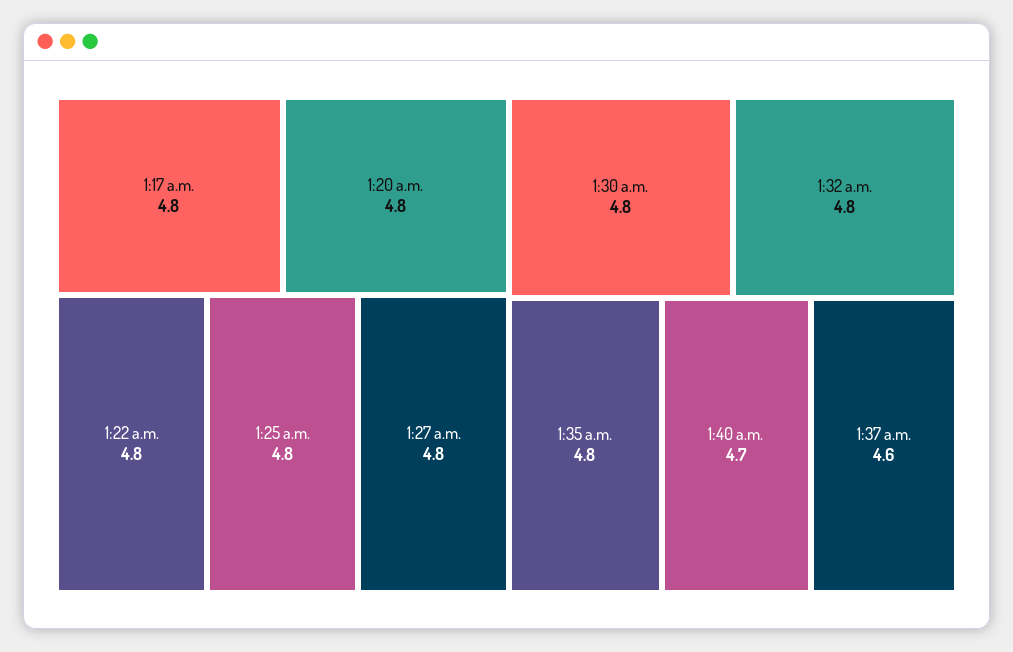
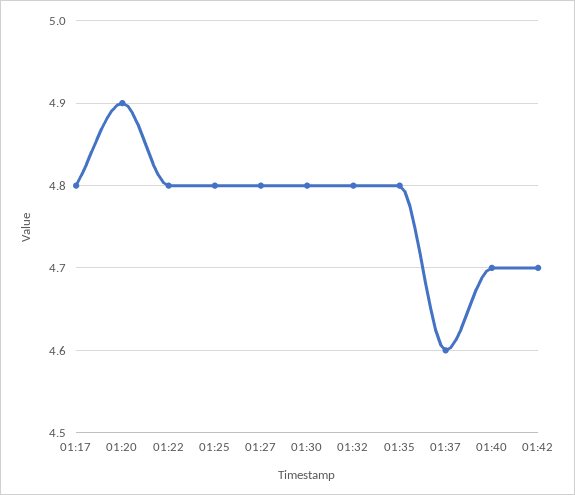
1:20 a.m.: 4.8 -> 4.9
01:42: none -> 4.7

